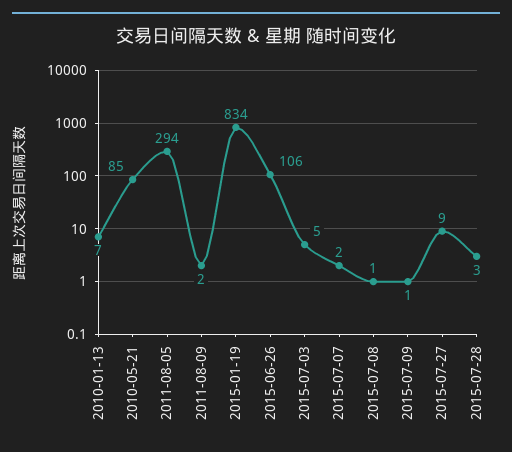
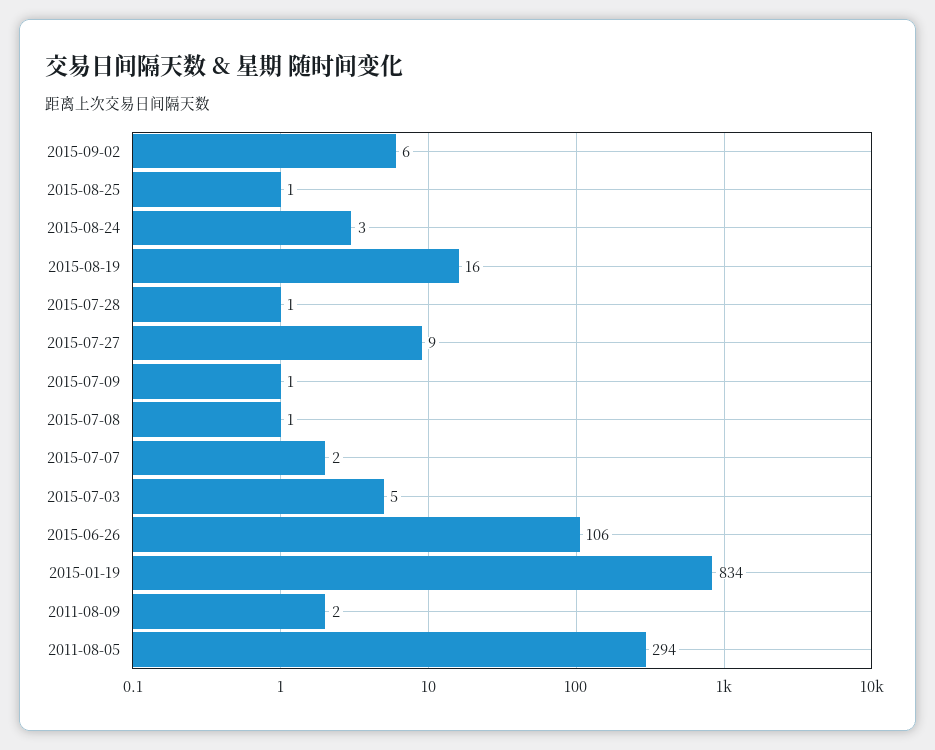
2010-01-13: 7 -> none
2010-05-21: 85 -> none
2015-07-28: 3 -> 1
2015-09-02: none -> 6
2015-08-25: none -> 1
2015-08-24: none -> 3
2015-08-19: none -> 16

